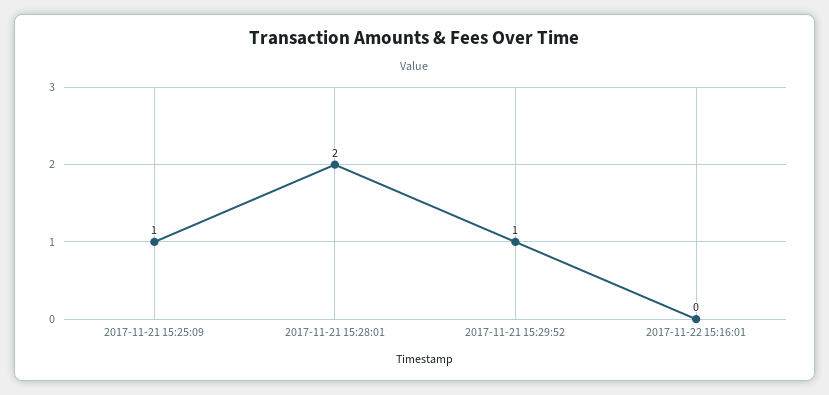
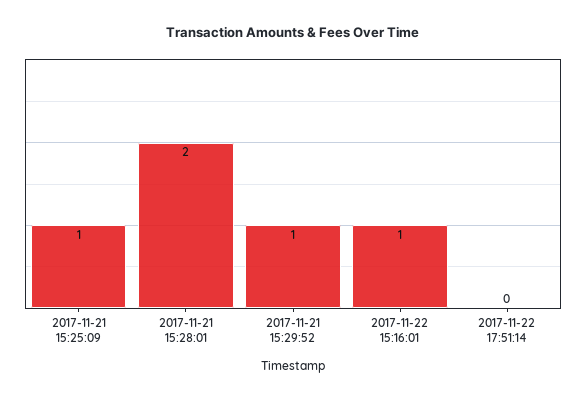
2017-11-22 15:16:01: 0 -> 1
2017-11-22 17:51:14: none -> 0

